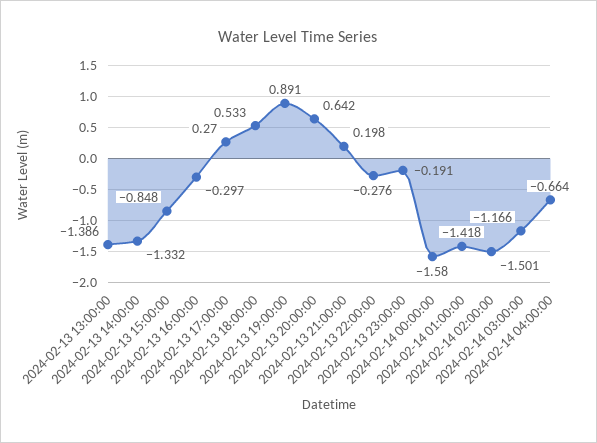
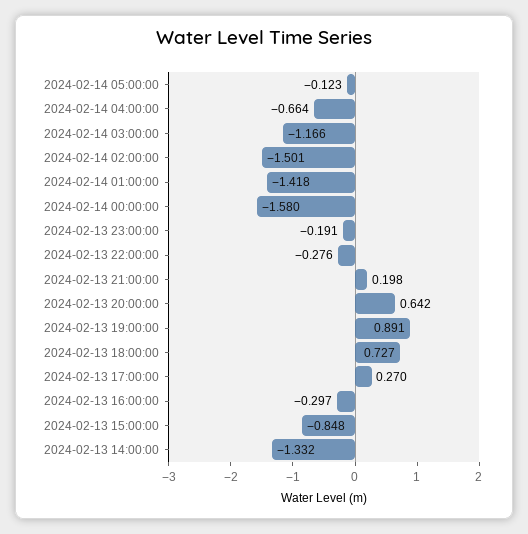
2024-02-13 13:00:00: -1.386 -> none
2024-02-13 18:00:00: 0.533 -> 0.727
2024-02-14 05:00:00: none -> -0.123

